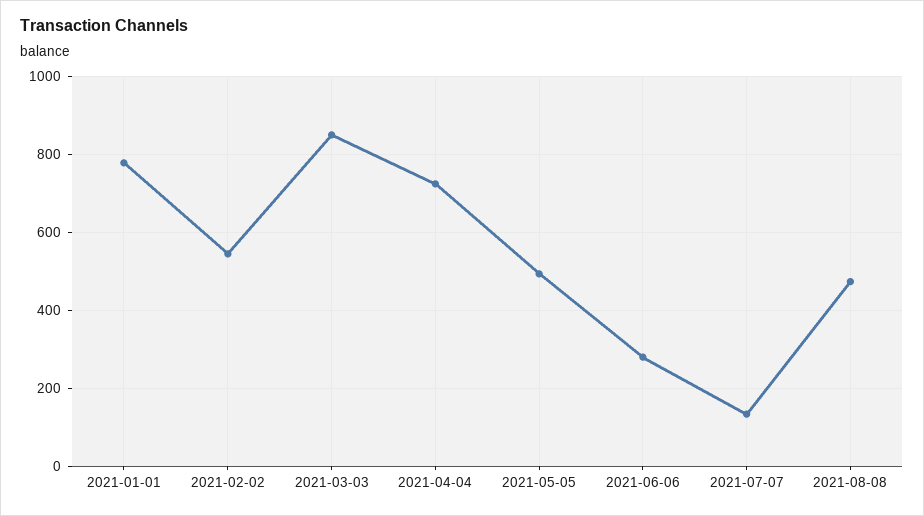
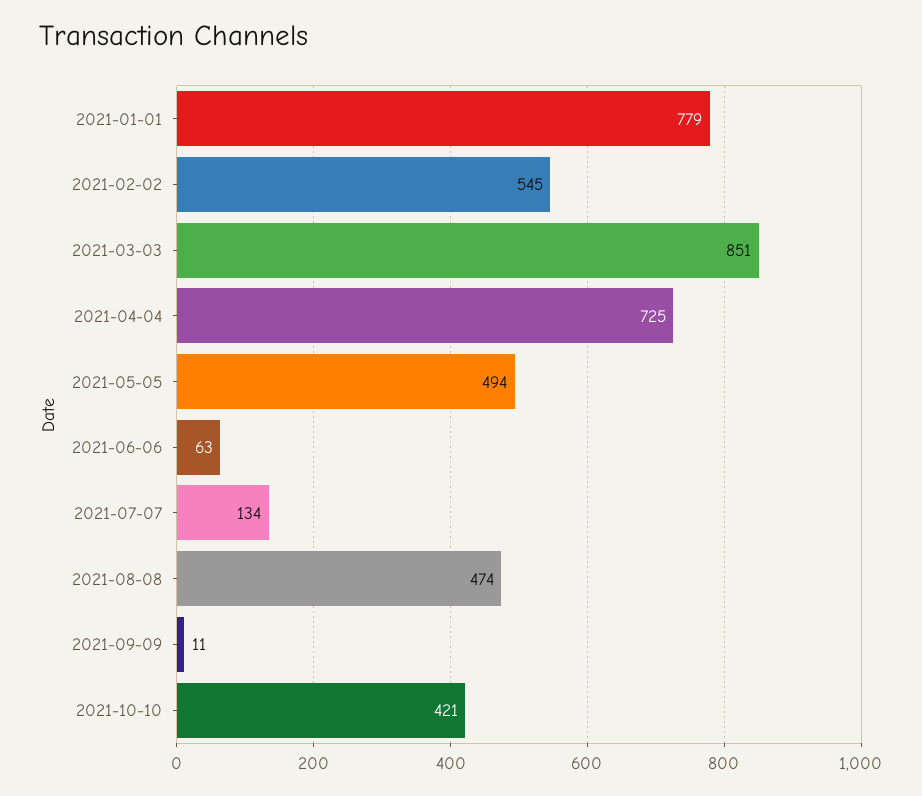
2021-06-06: 280 -> 63
2021-09-09: none -> 11
2021-10-10: none -> 421

